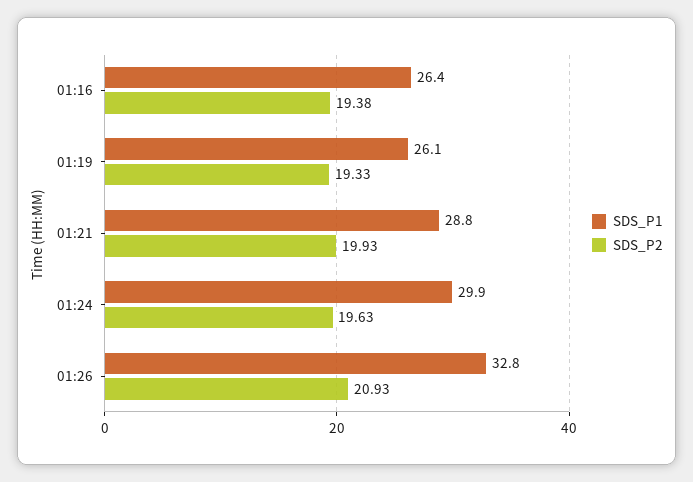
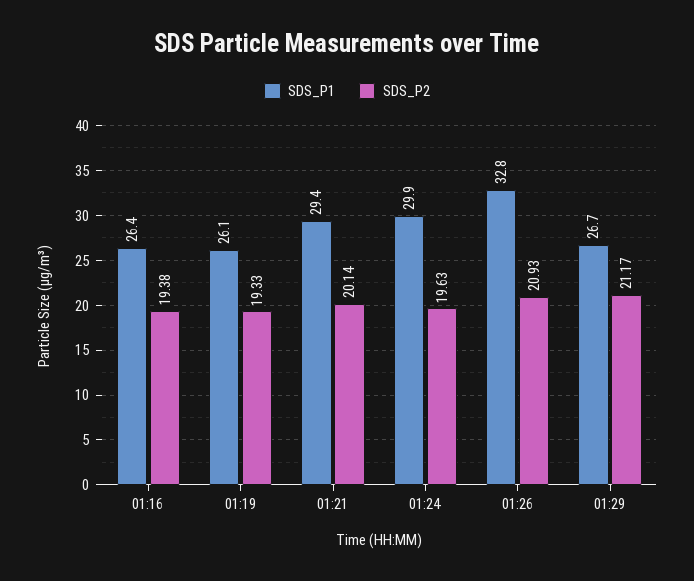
SDS_P1, 01:21: 28.8 -> 29.4
SDS_P2, 01:21: 19.93 -> 20.14
SDS_P1, 01:29: none -> 26.7
SDS_P2, 01:29: none -> 21.17

